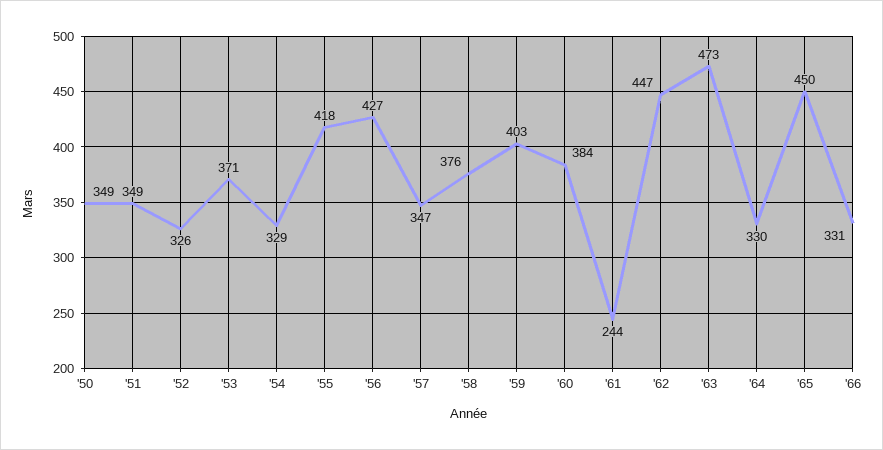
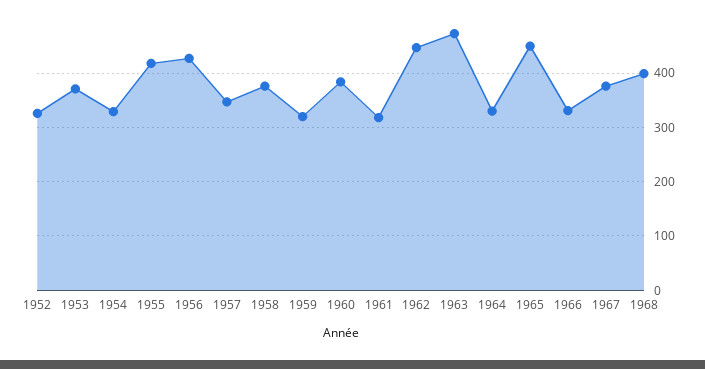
'50: 349 -> none
'51: 349 -> none
'59: 403 -> 320
'61: 244 -> 320
1967: none -> 380
1968: none -> 400

